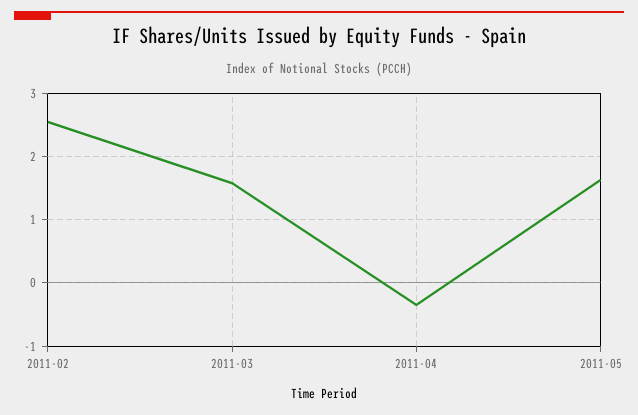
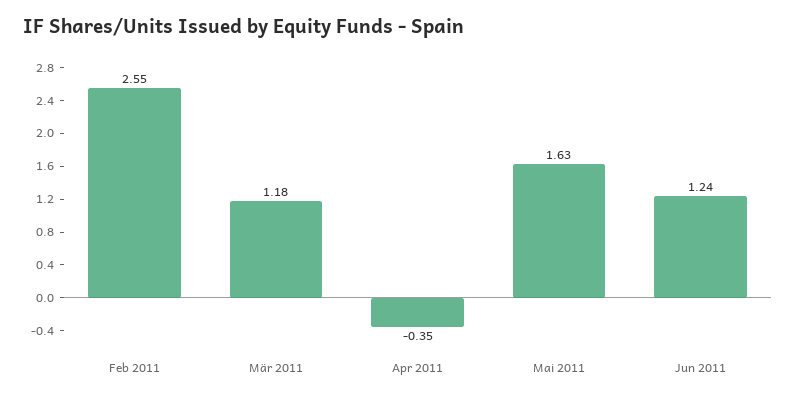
2011-03: 1.6 -> 1.18
Jun 2011: none -> 1.24

